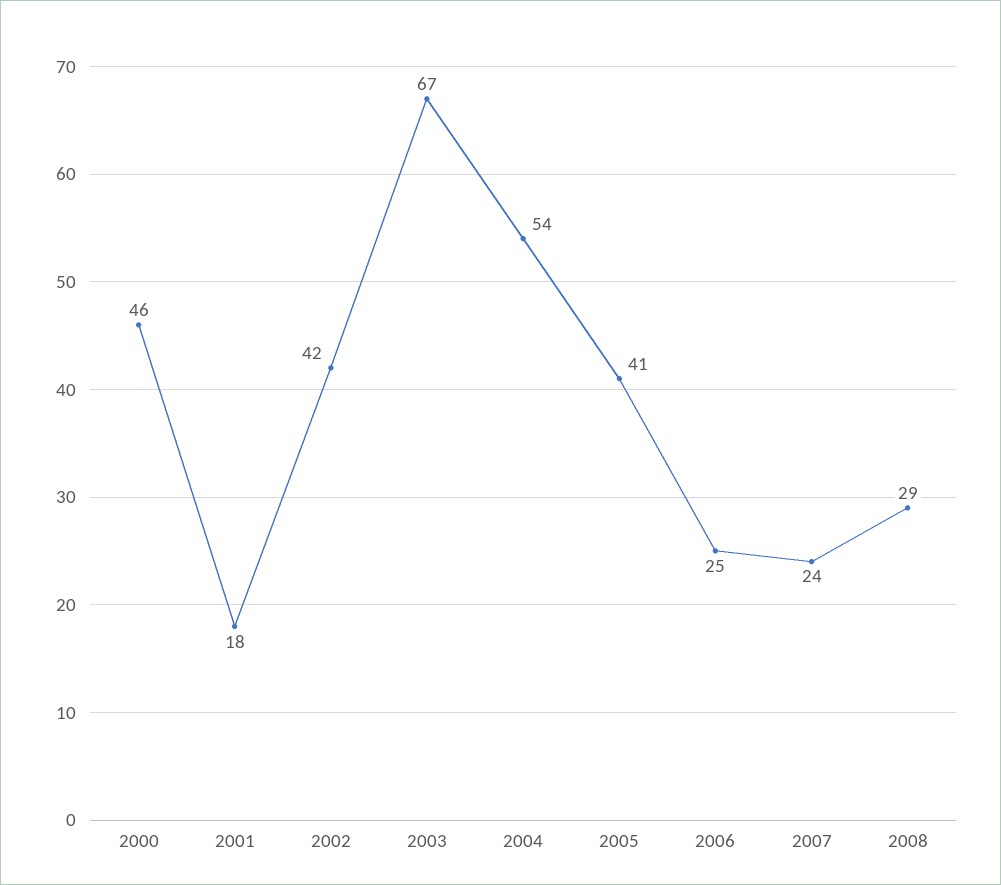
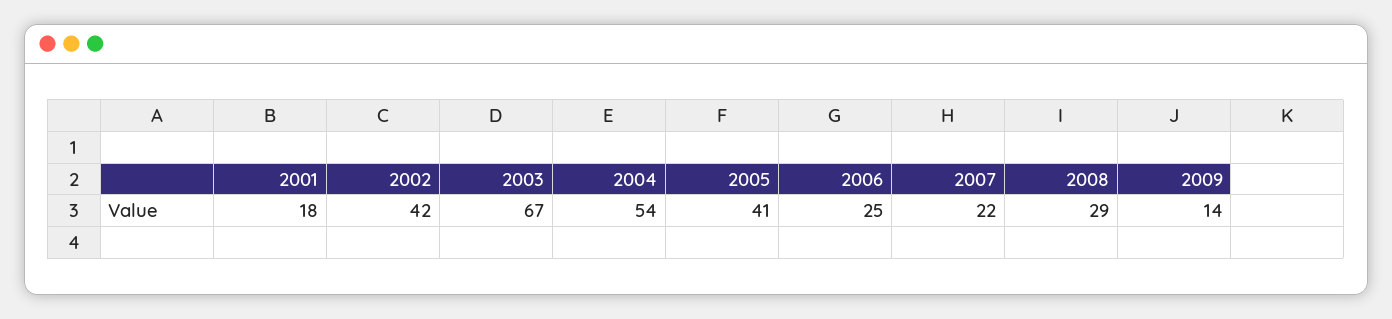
2000: 46 -> none
2007: 24 -> 22
2009: none -> 14

